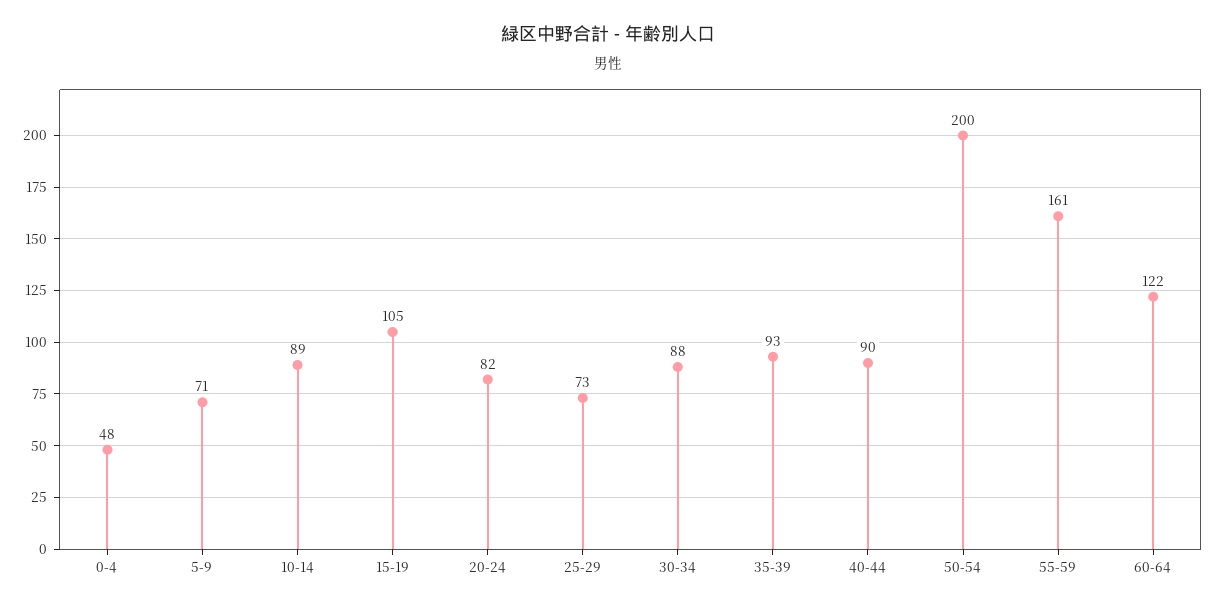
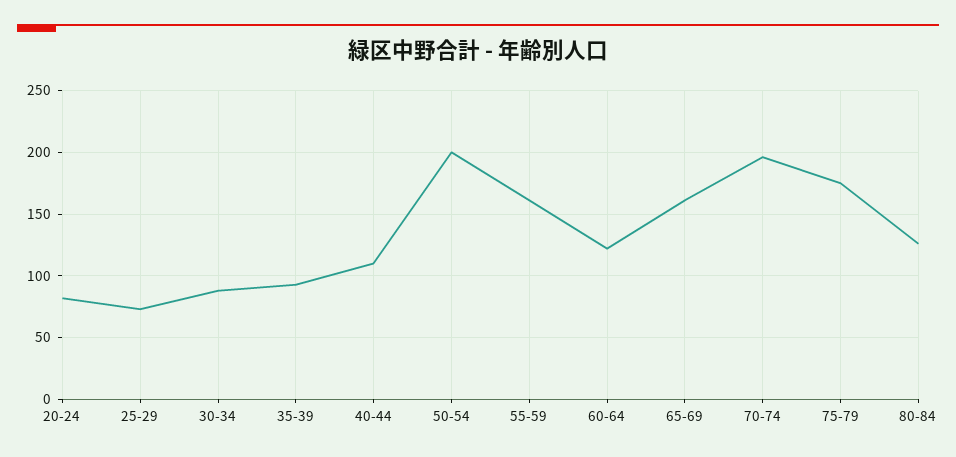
0-4: 48 -> none
5-9: 71 -> none
10-14: 89 -> none
15-19: 105 -> none
40-44: 90 -> 110
65-69: none -> 160
70-74: none -> 195
75-79: none -> 175
80-84: none -> 125

